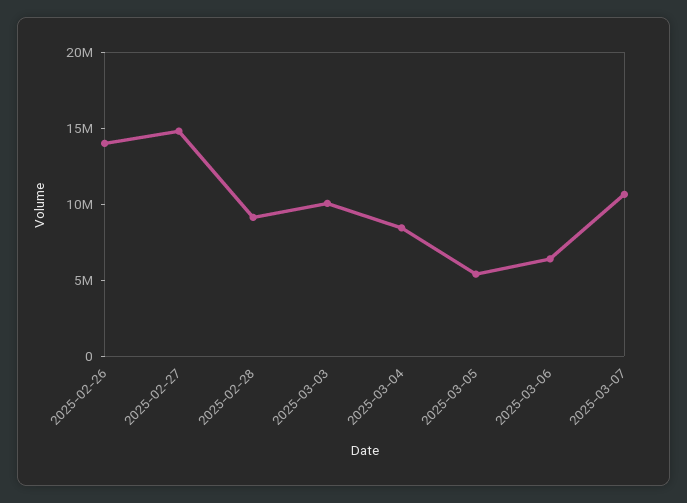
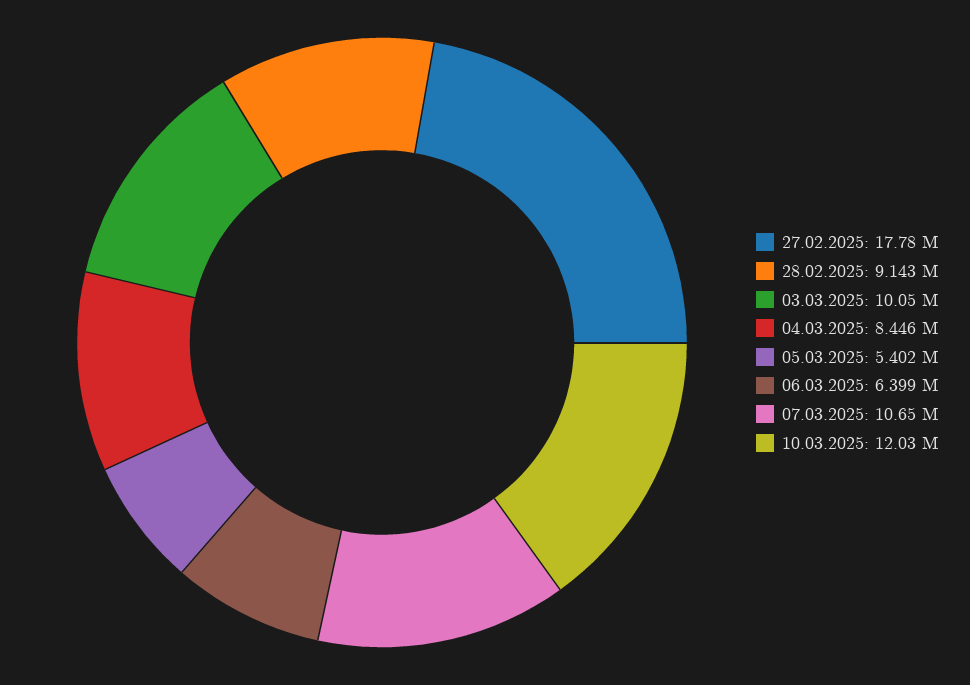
2025-02-26: 14000000 -> none
2025-02-27: 15000000 -> 17780000
10.03.2025: none -> 12030000

